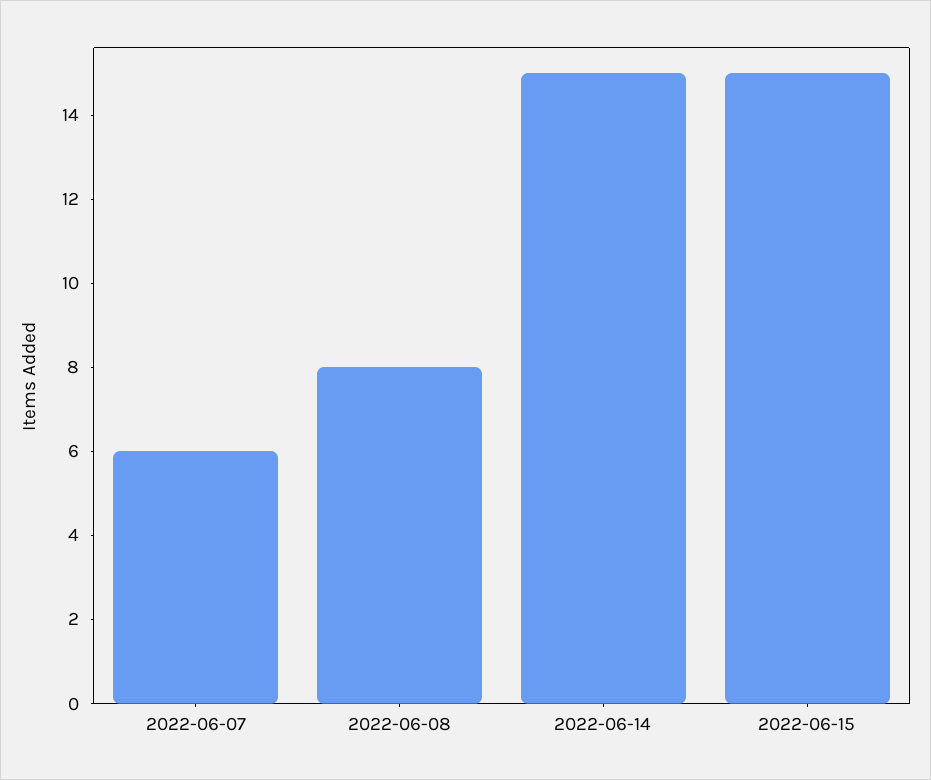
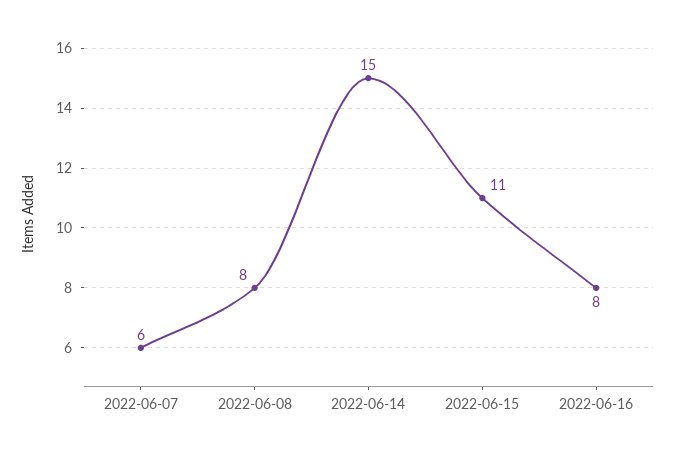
2022-06-15: 15 -> 11
2022-06-16: none -> 8

